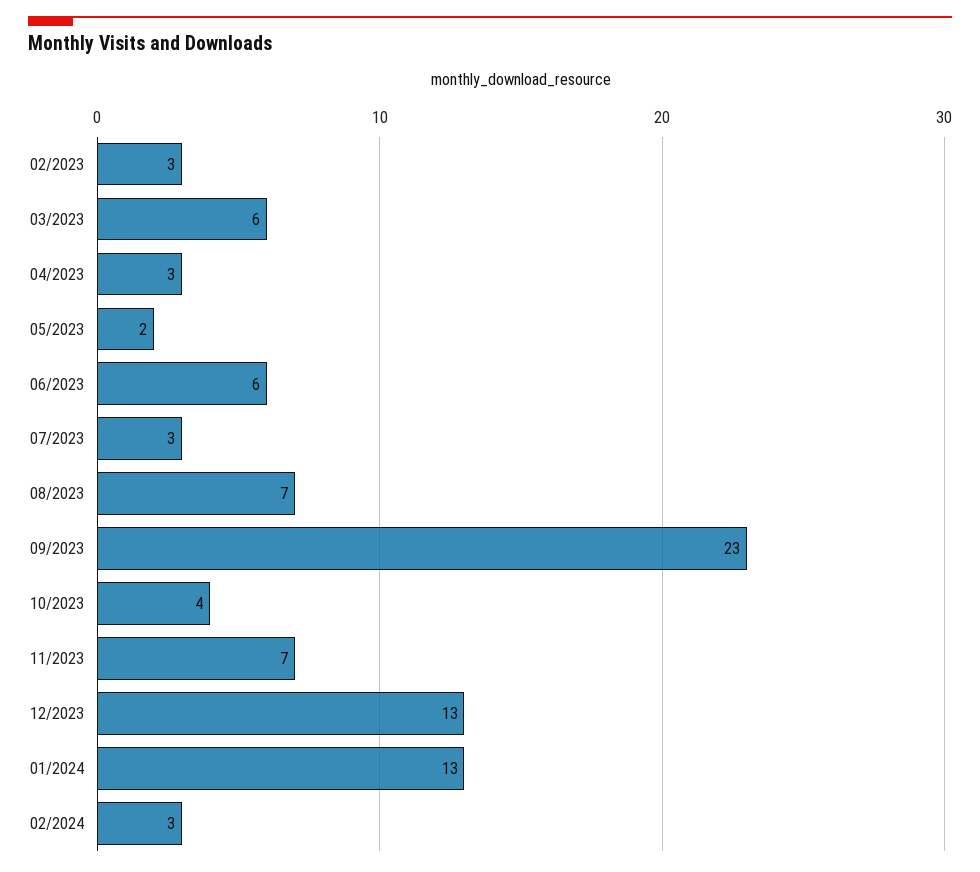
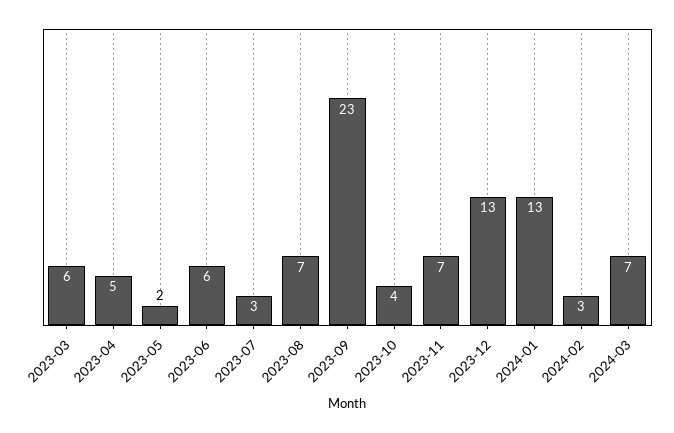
02/2023: 3 -> none
04/2023: 3 -> 5
2024-03: none -> 7

